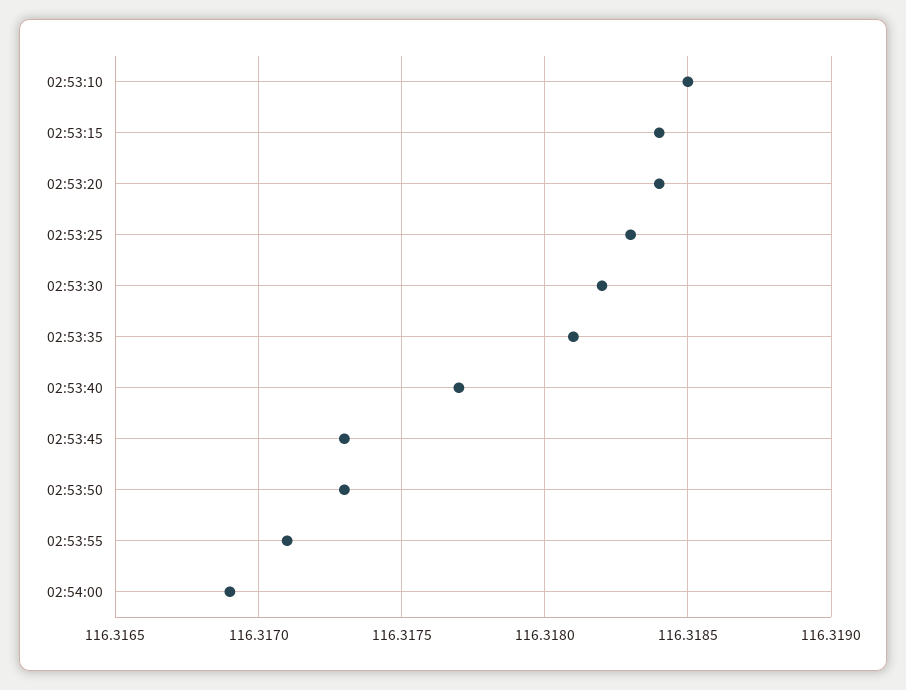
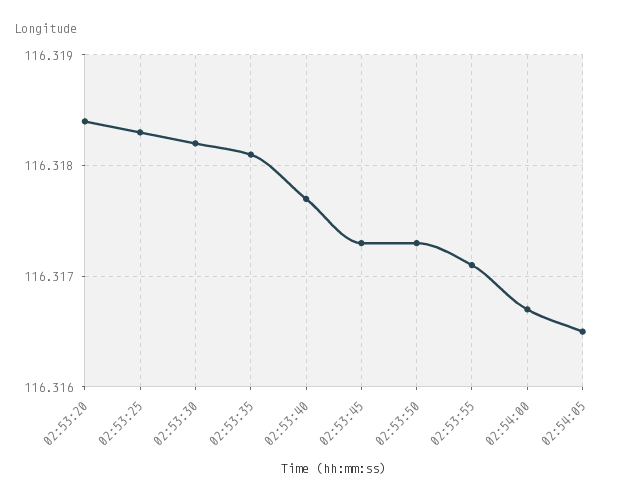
02:53:10: 116.3185 -> none
02:53:15: 116.3184 -> none
02:54:00: 116.3169 -> 116.3167
02:54:05: none -> 116.3165

